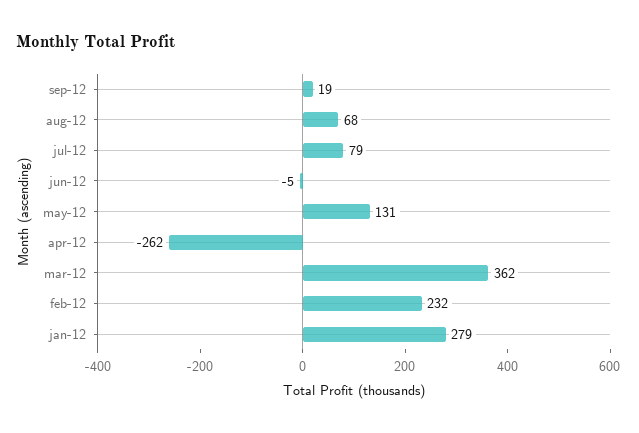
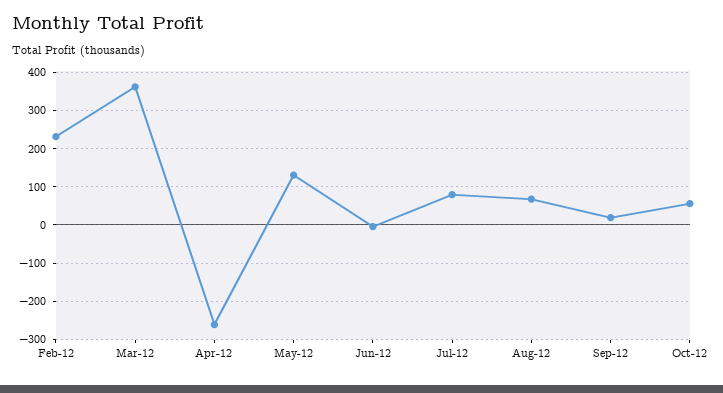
jan-12: 279 -> none
Oct-12: none -> 60

